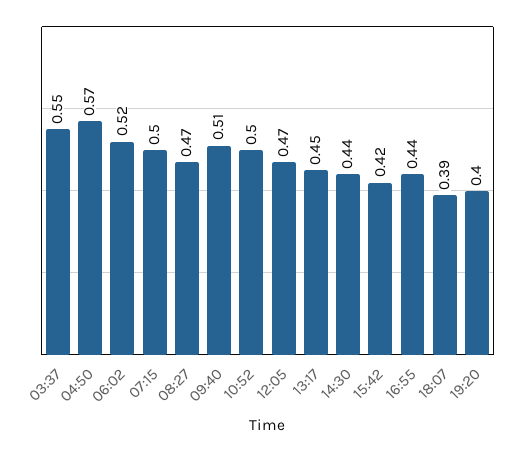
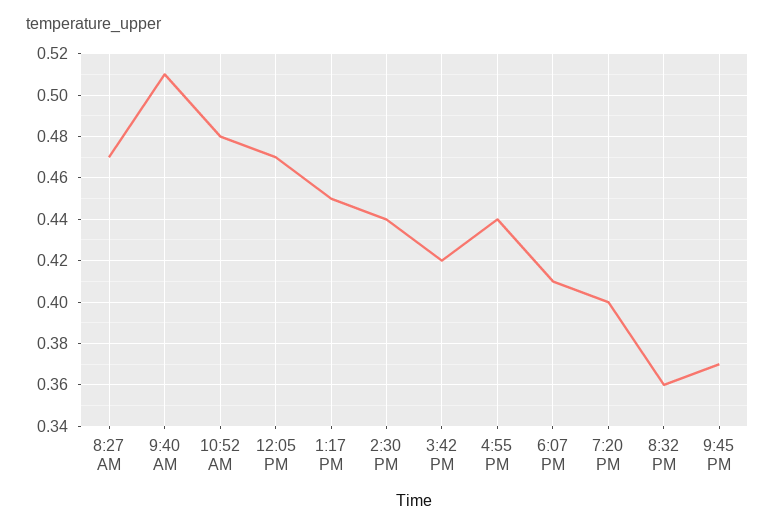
03:37: 0.55 -> none
04:50: 0.57 -> none
06:02: 0.52 -> none
07:15: 0.5 -> none
10:52: 0.5 -> 0.48
18:07: 0.39 -> 0.41
8:32 PM: none -> 0.36
9:45 PM: none -> 0.37

